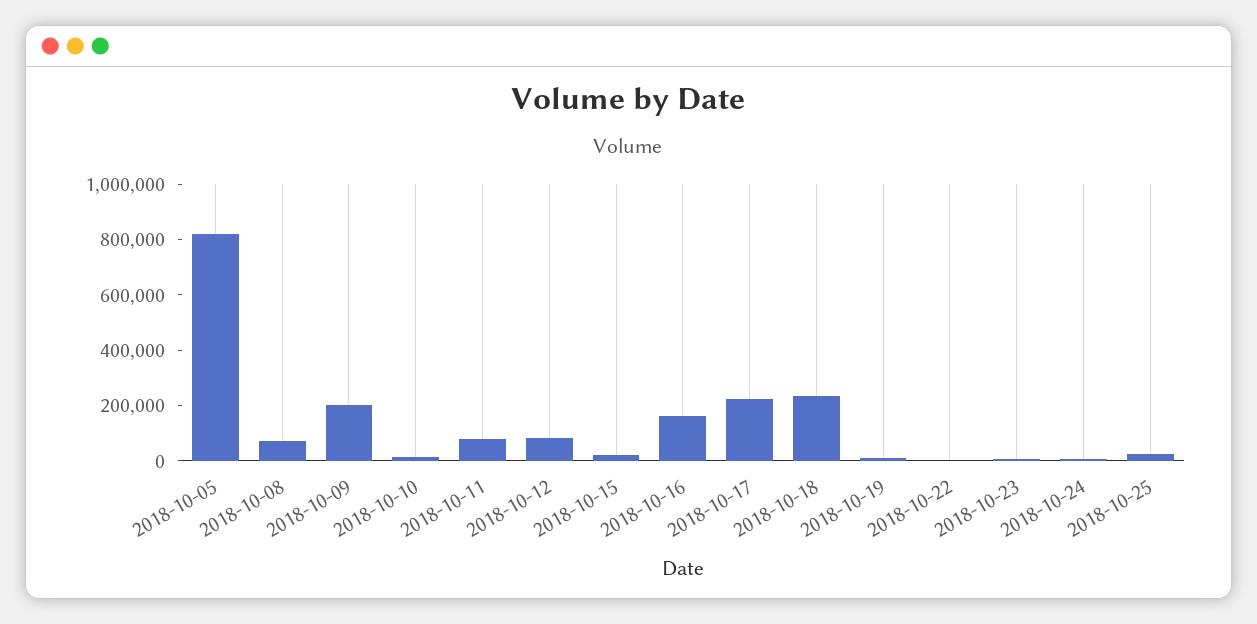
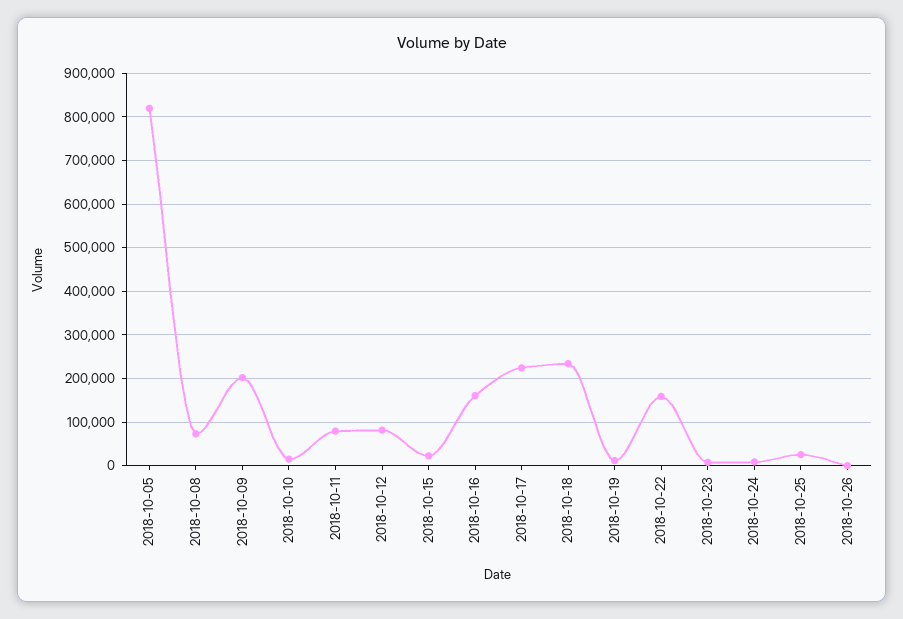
2018-10-22: 0 -> 160000
2018-10-26: none -> 0

